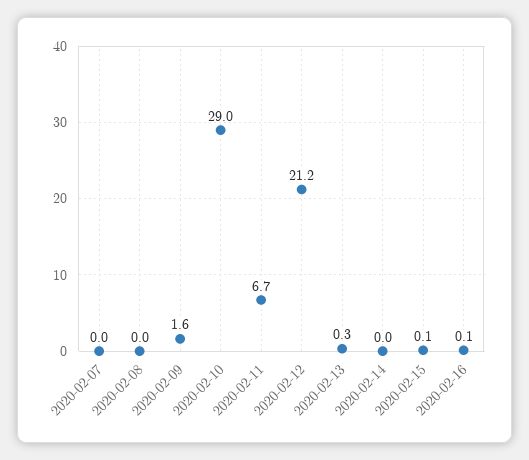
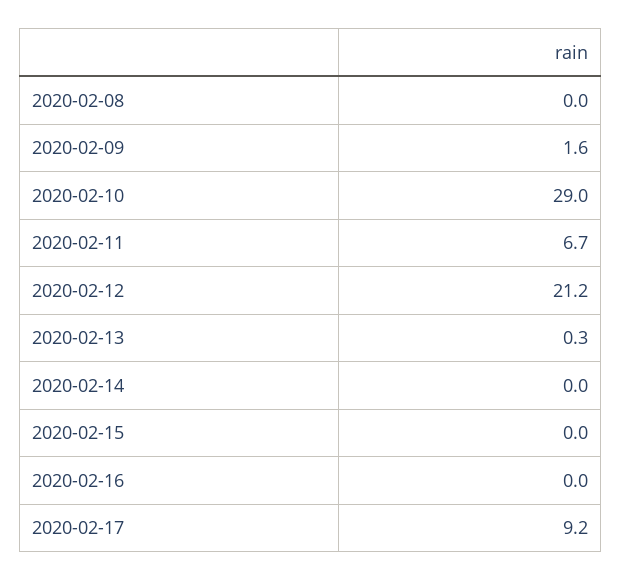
2020-02-07: 0 -> none
2020-02-15: 0.1 -> 0
2020-02-16: 0.1 -> 0
2020-02-17: none -> 9.2

